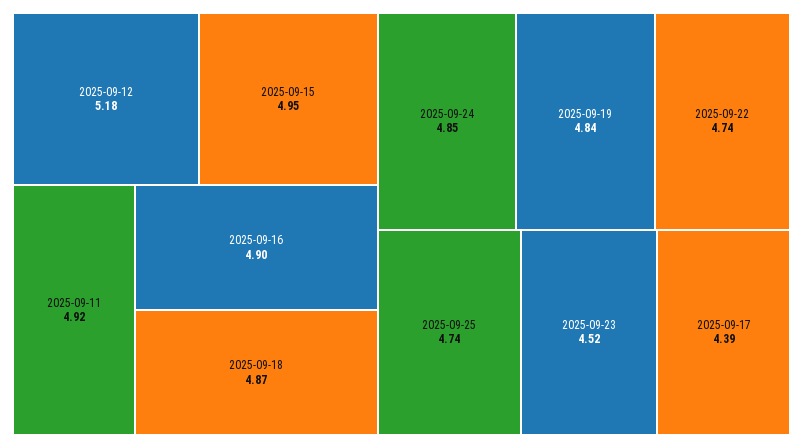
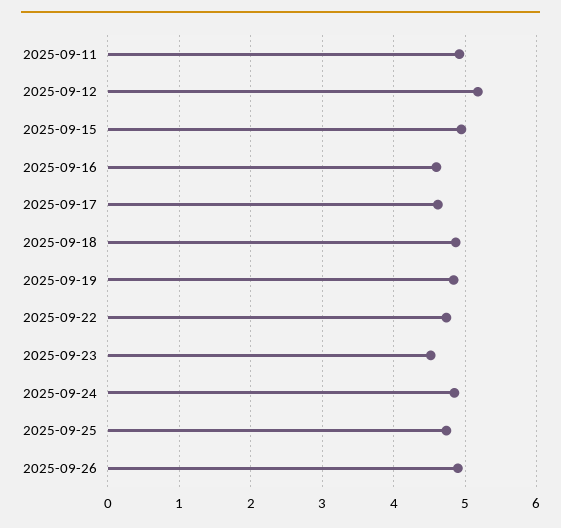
2025-09-16: 4.9 -> 4.6
2025-09-17: 4.39 -> 4.6
2025-09-26: none -> 4.9

